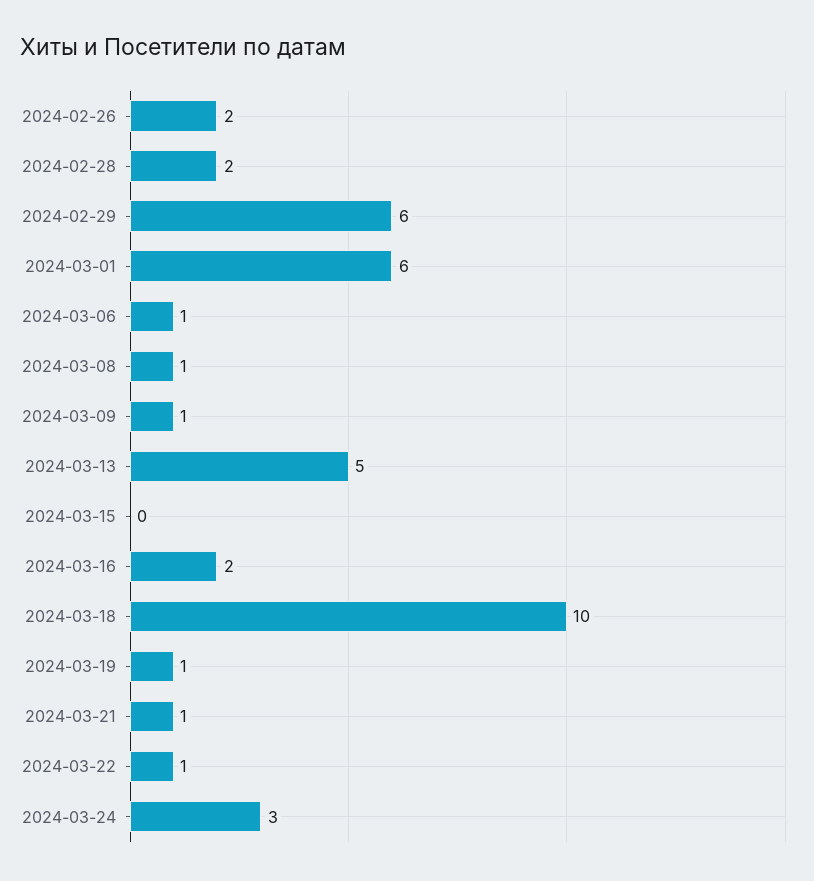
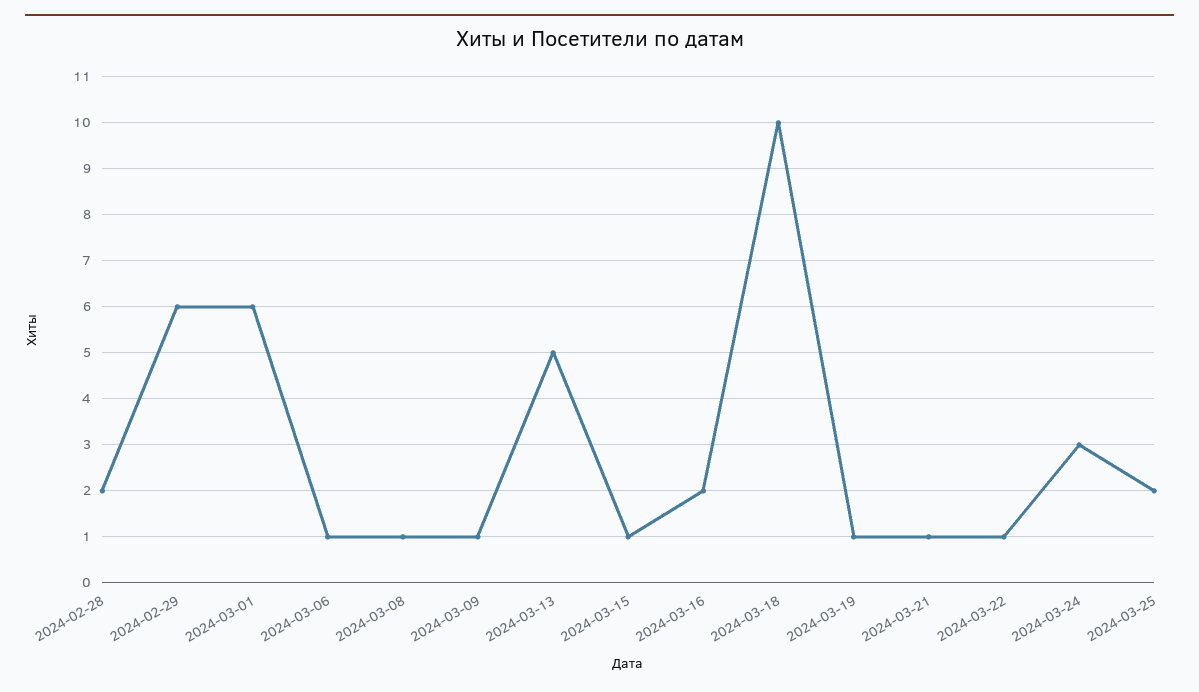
2024-02-26: 2 -> none
2024-03-15: 0 -> 1
2024-03-25: none -> 2

